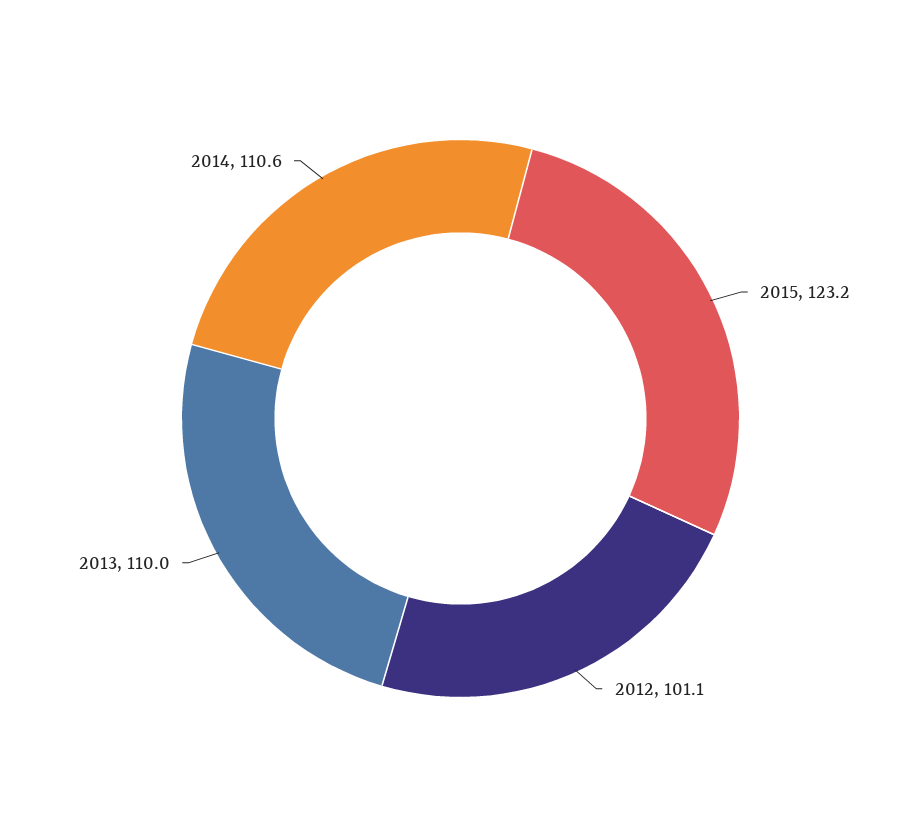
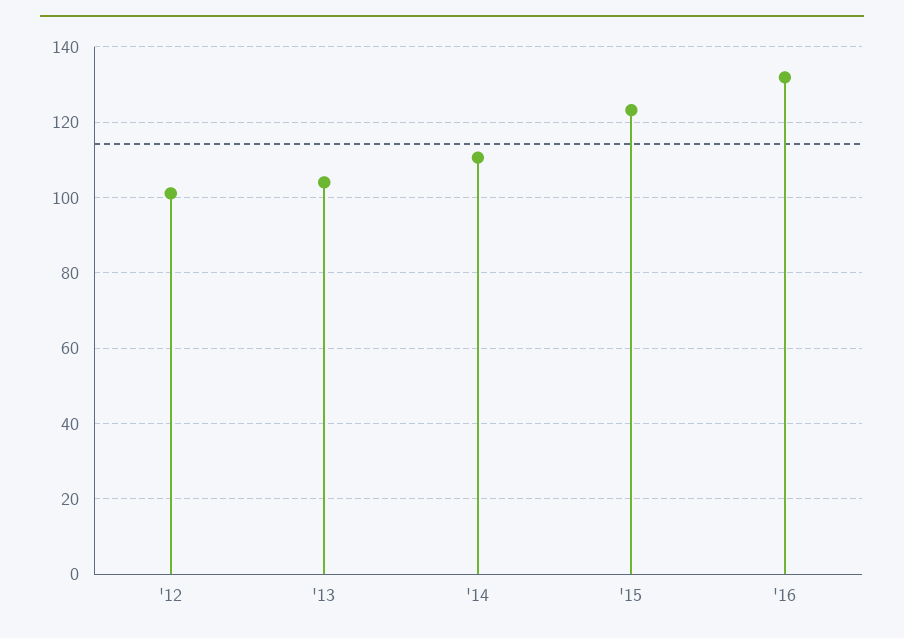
2013: 110 -> 104
'16: none -> 132

